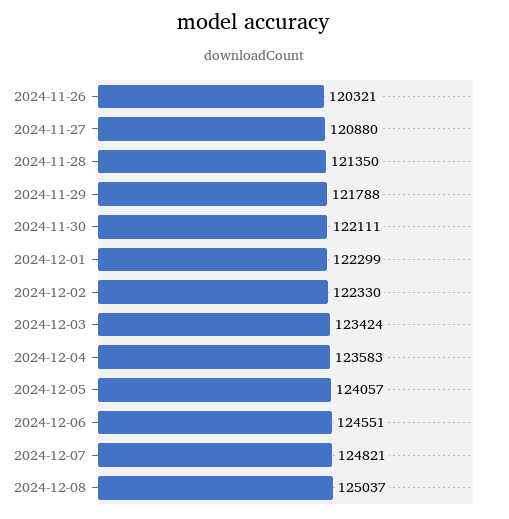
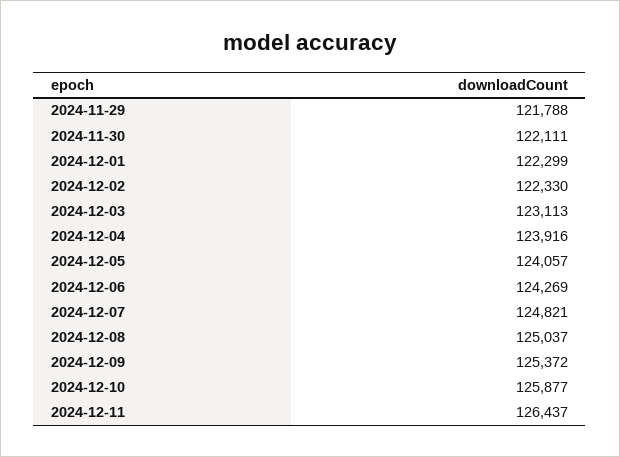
2024-11-26: 120321 -> none
2024-11-27: 120880 -> none
2024-11-28: 121350 -> none
2024-12-03: 123424 -> 123113
2024-12-04: 123583 -> 123916
2024-12-06: 124551 -> 124269
2024-12-09: none -> 125372
2024-12-10: none -> 125877
2024-12-11: none -> 126437

